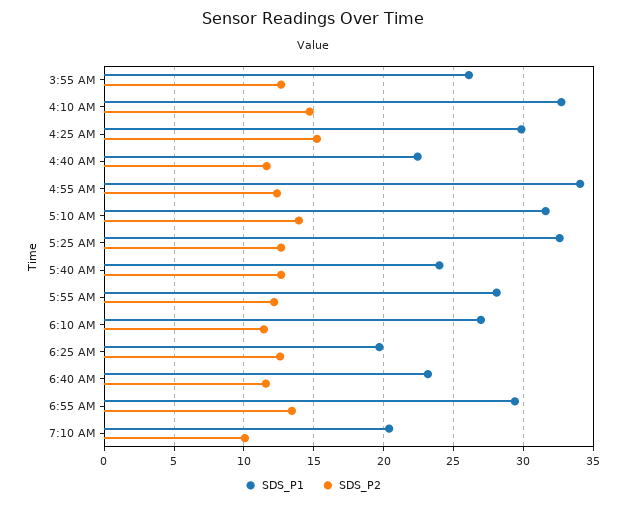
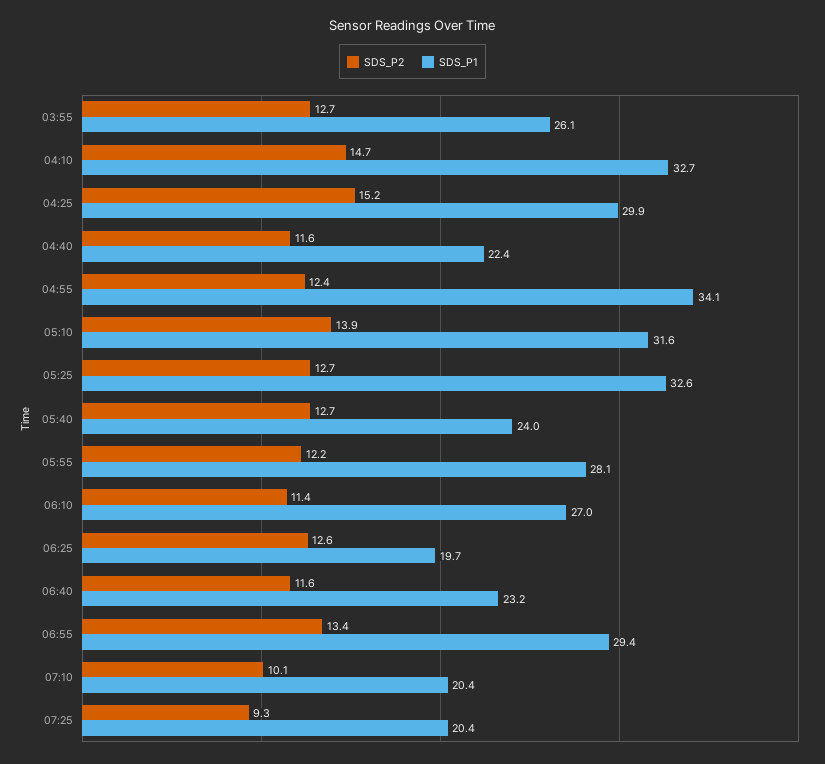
SDS_P2, 07:25: none -> 9.3
SDS_P1, 07:25: none -> 20.4

